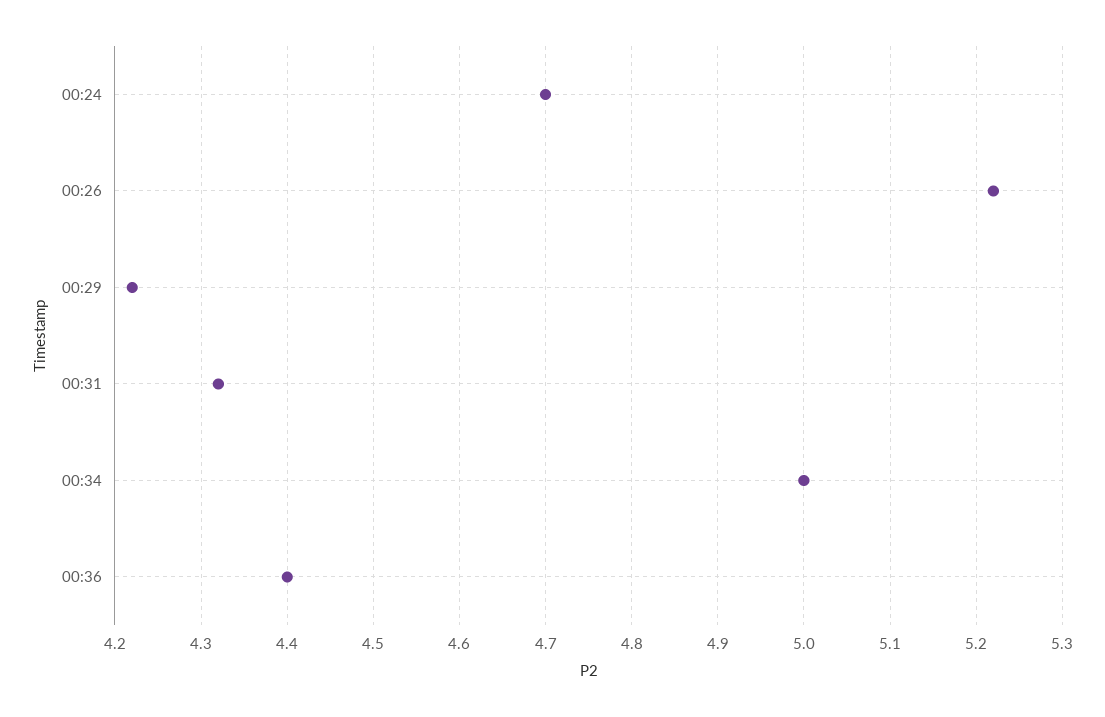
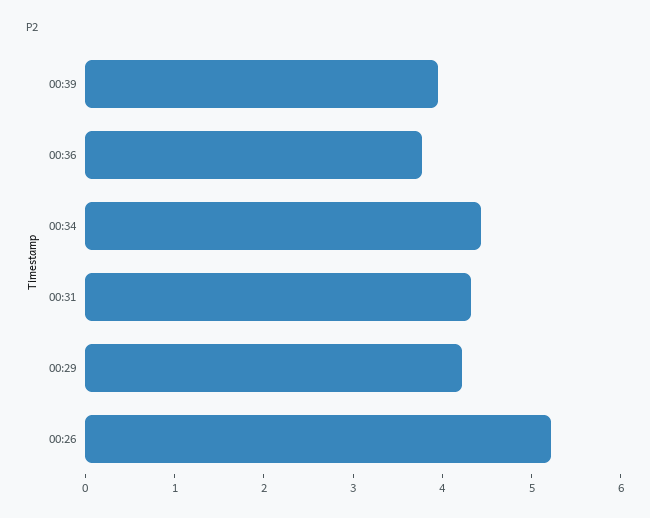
00:24: 4.7 -> none
00:34: 5 -> 4.4
00:36: 4.4 -> 3.8
00:39: none -> 4

